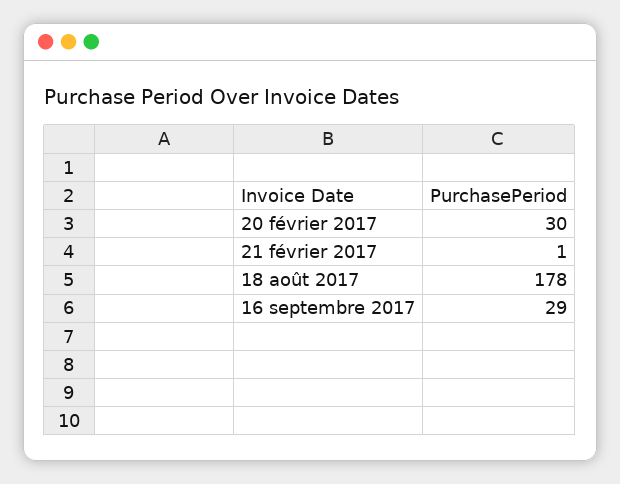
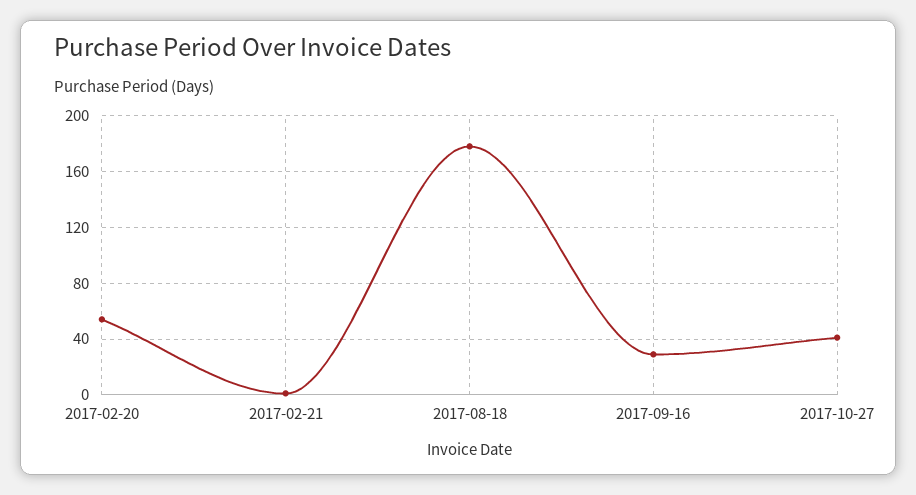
20 février 2017: 30 -> 55
2017-10-27: none -> 40

